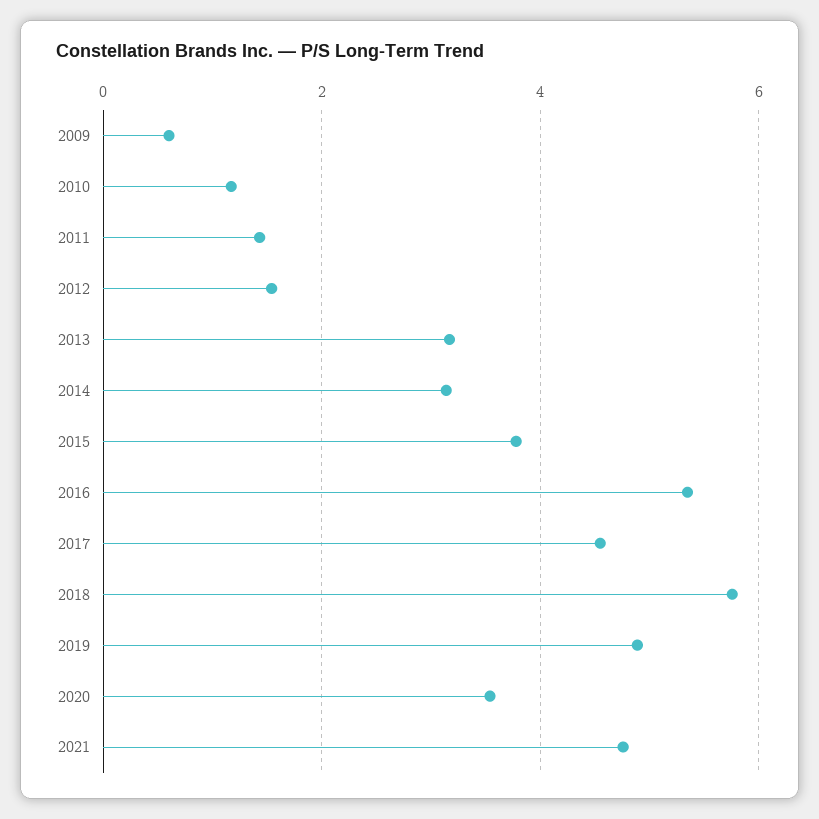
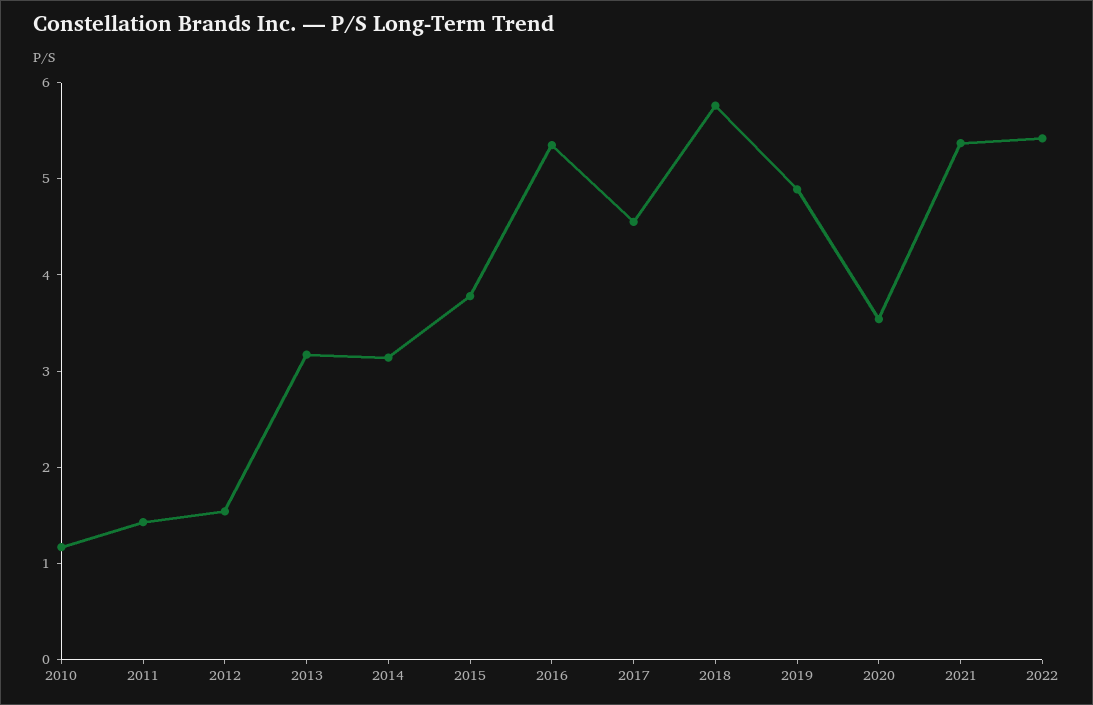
2009: 0.6 -> none
2021: 4.8 -> 5.4
2022: none -> 5.4

